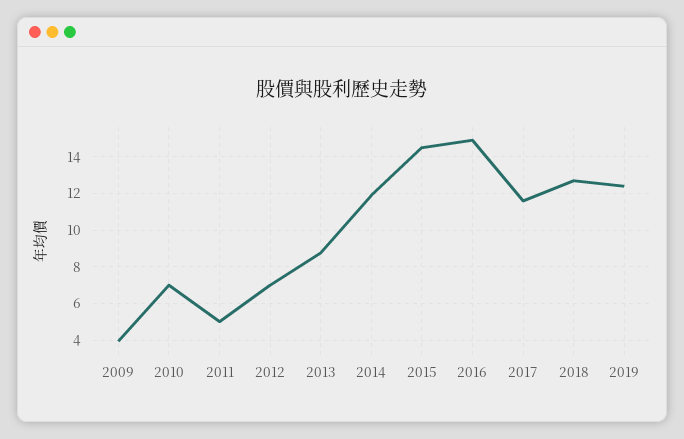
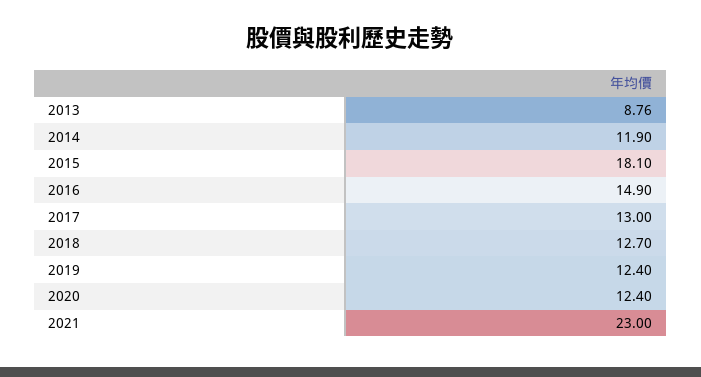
2009: 4 -> none
2010: 7 -> none
2011: 5 -> none
2012: 7 -> none
2015: 14.5 -> 18.1
2017: 11.5 -> 13
2020: none -> 12.4
2021: none -> 23

